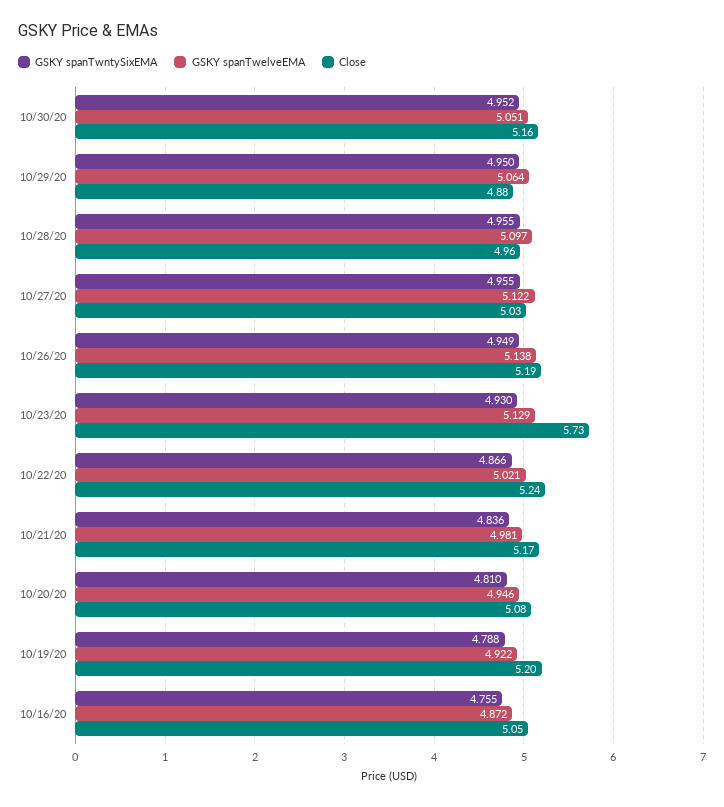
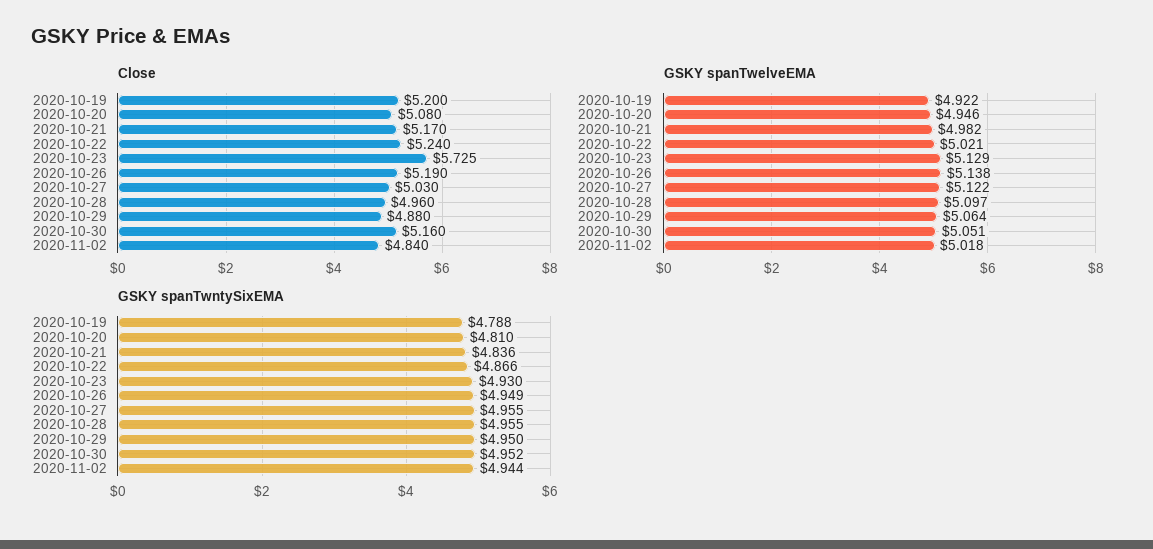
GSKY spanTwelveEMA, 10/21/20: 4.981 -> 4.982
GSKY spanTwntySixEMA, 10/16/20: 4.755 -> none
GSKY spanTwelveEMA, 10/16/20: 4.872 -> none
Close, 10/16/20: 5.05 -> none
Close, 2020-11-02: none -> 4.84
GSKY spanTwelveEMA, 2020-11-02: none -> 5.018
GSKY spanTwntySixEMA, 2020-11-02: none -> 4.944

